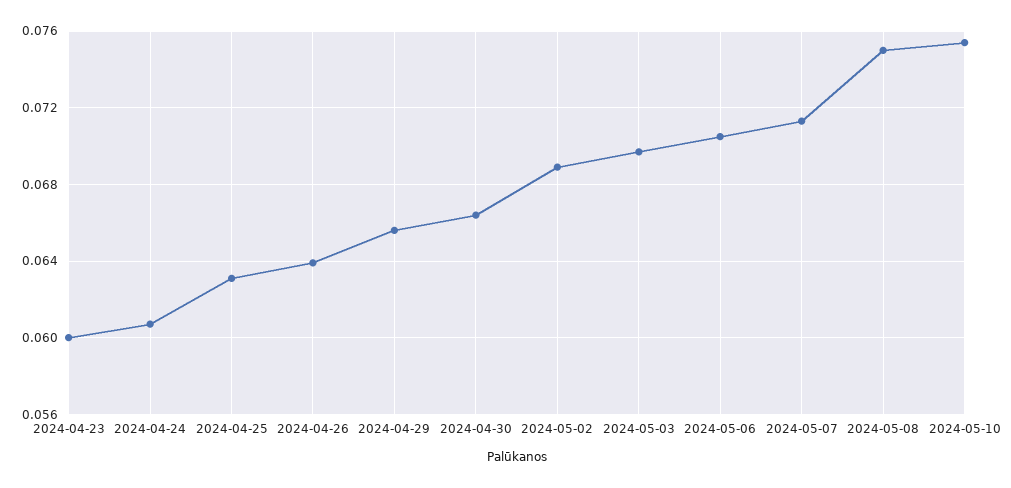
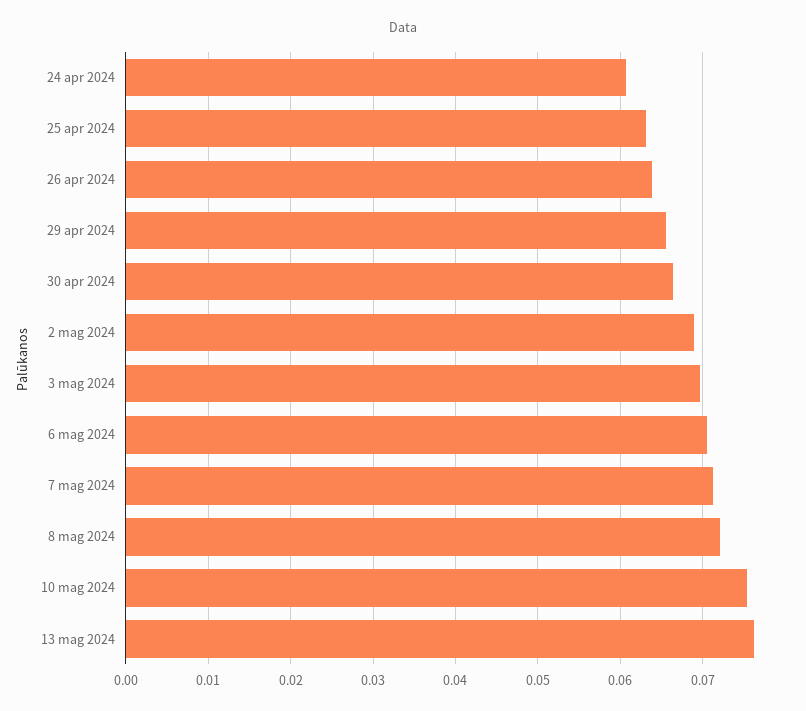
2024-04-23: 0.06 -> none
2024-05-08: 0.075 -> 0.072
13 mag 2024: none -> 0.076

